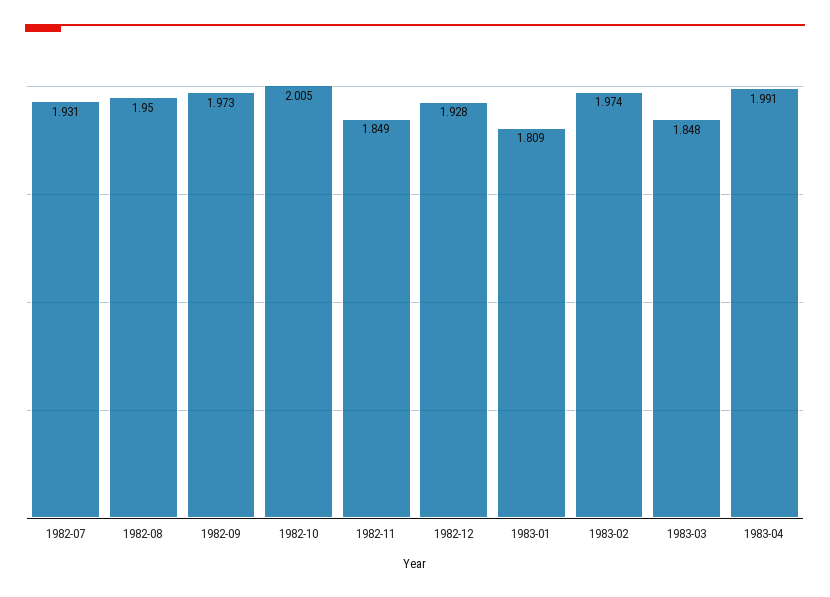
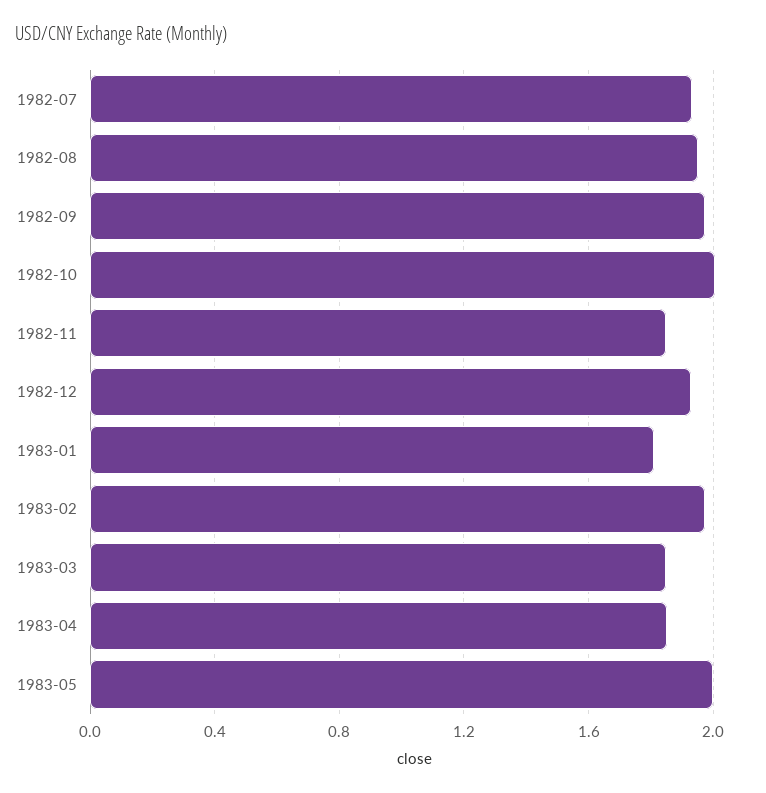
1983-04: 1.991 -> 1.85
1983-05: none -> 2

